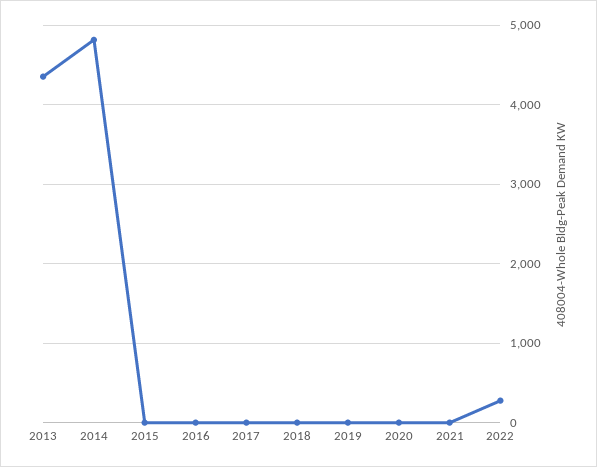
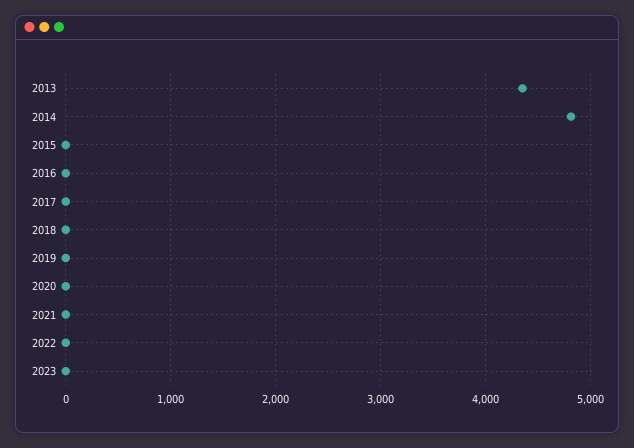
2022: 300 -> 0
2023: none -> 0

